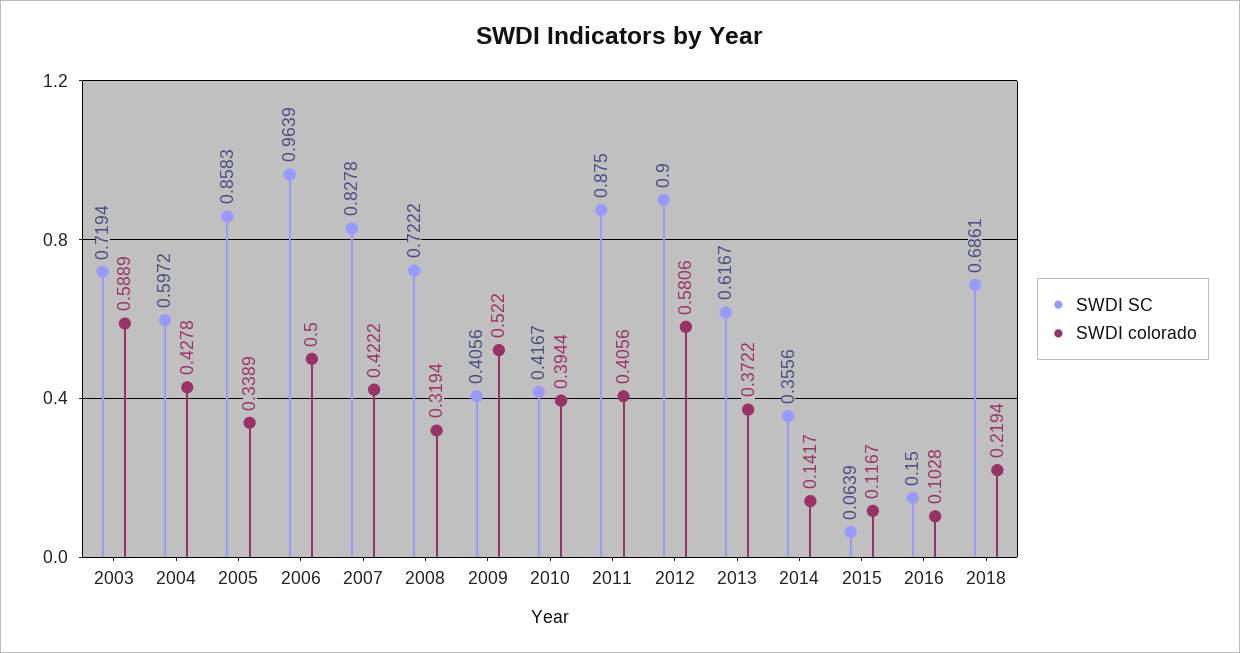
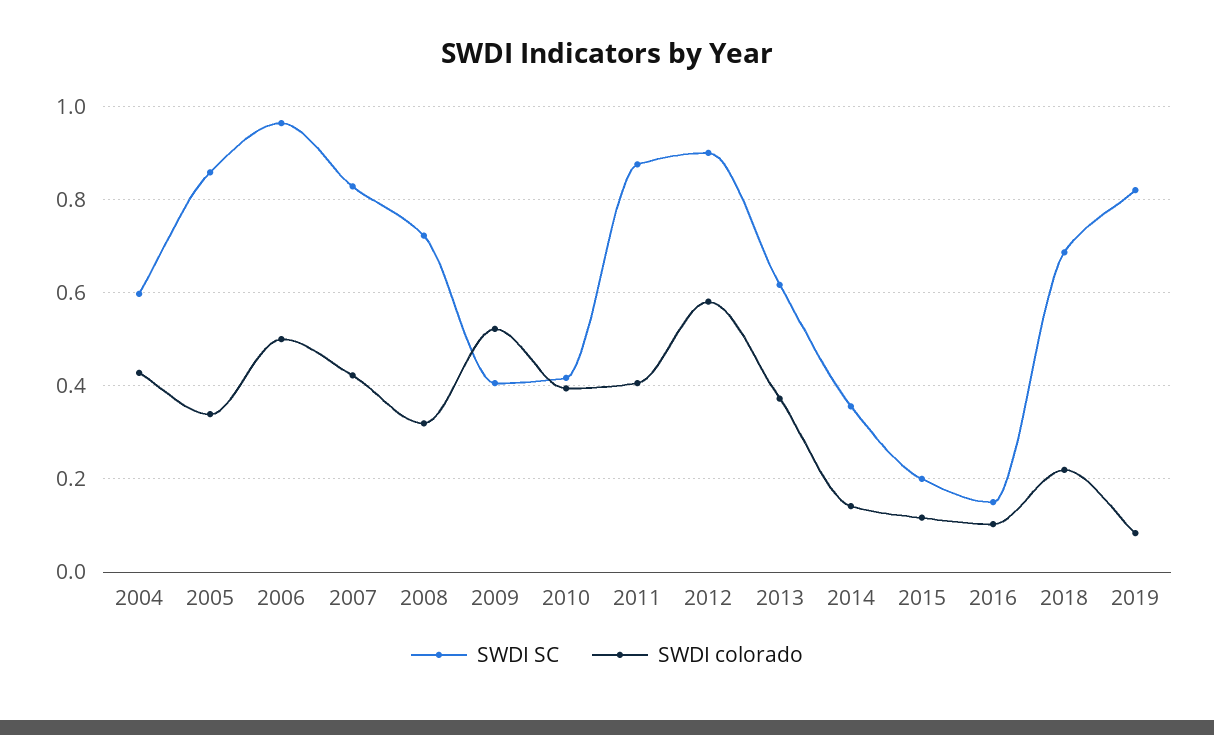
SWDI SC, 2003: 0.7194 -> none
SWDI colorado, 2003: 0.5889 -> none
SWDI SC, 2015: 0.0639 -> 0.2
SWDI SC, 2019: none -> 0.82
SWDI colorado, 2019: none -> 0.08

